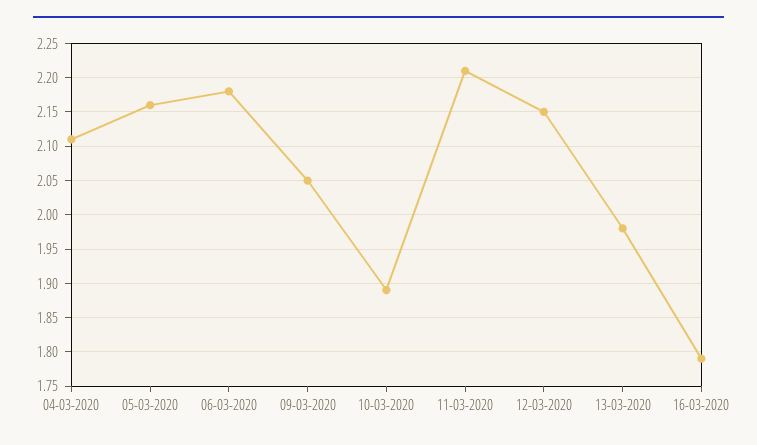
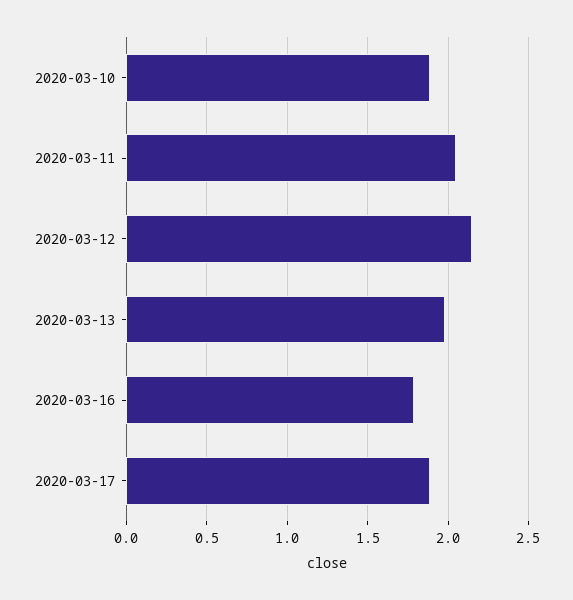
04-03-2020: 2.11 -> none
05-03-2020: 2.16 -> none
06-03-2020: 2.18 -> none
09-03-2020: 2.05 -> none
11-03-2020: 2.21 -> 2.05
2020-03-17: none -> 1.9

